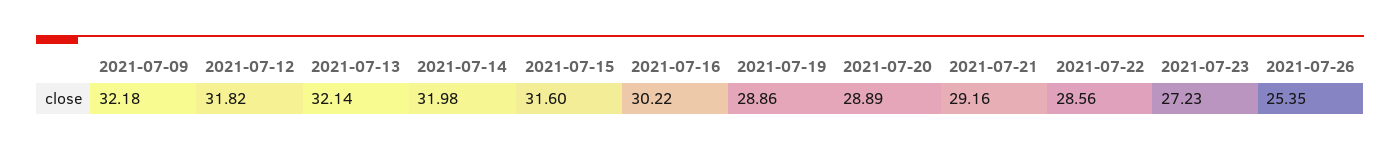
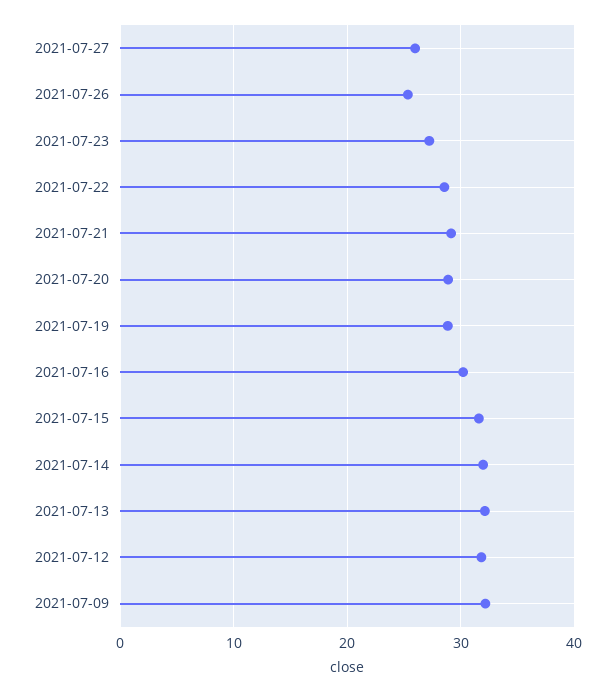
2021-07-27: none -> 26

